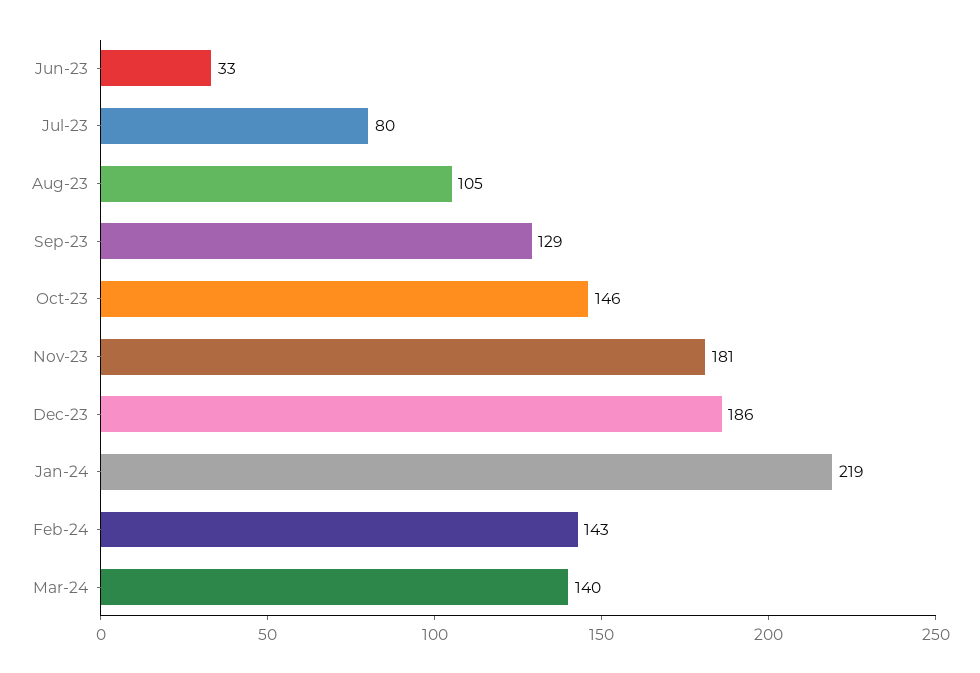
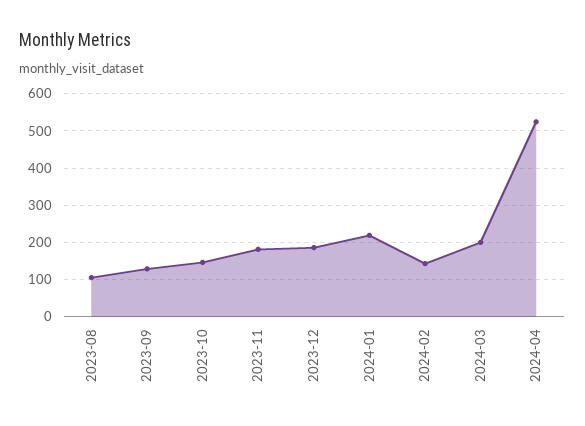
Jun-23: 33 -> none
Jul-23: 80 -> none
Mar-24: 140 -> 200
2024-04: none -> 520

